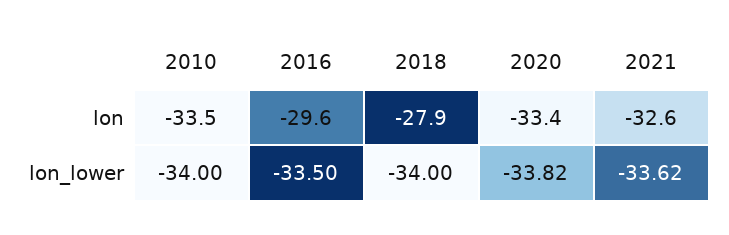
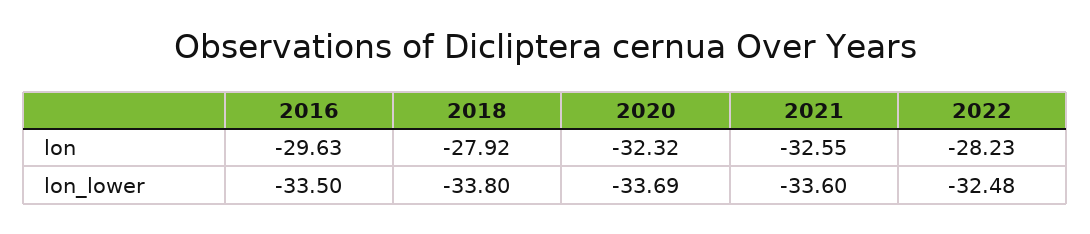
2010, lon: -33.5 -> none
2020, lon: -33.4 -> -32.32
2010, lon_lower: -34 -> none
2018, lon_lower: -34 -> -33.8
2020, lon_lower: -33.82 -> -33.69
2021, lon_lower: -33.62 -> -33.6
2022, lon: none -> -28.23
2022, lon_lower: none -> -32.48

